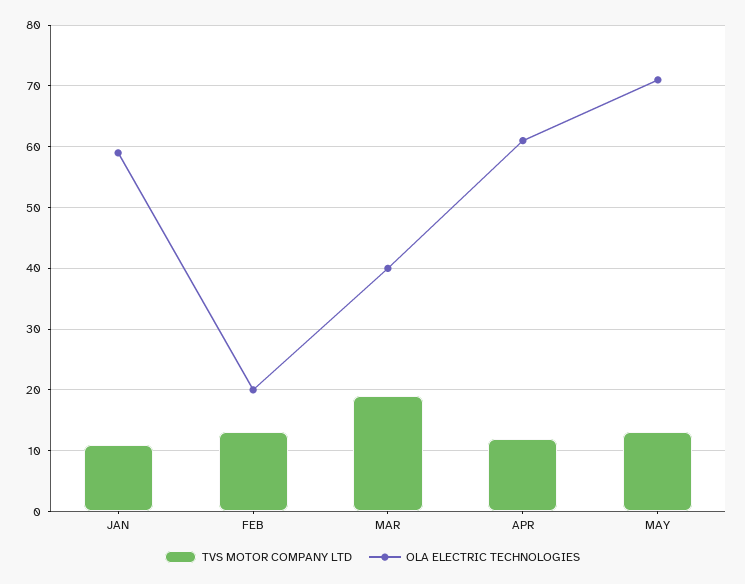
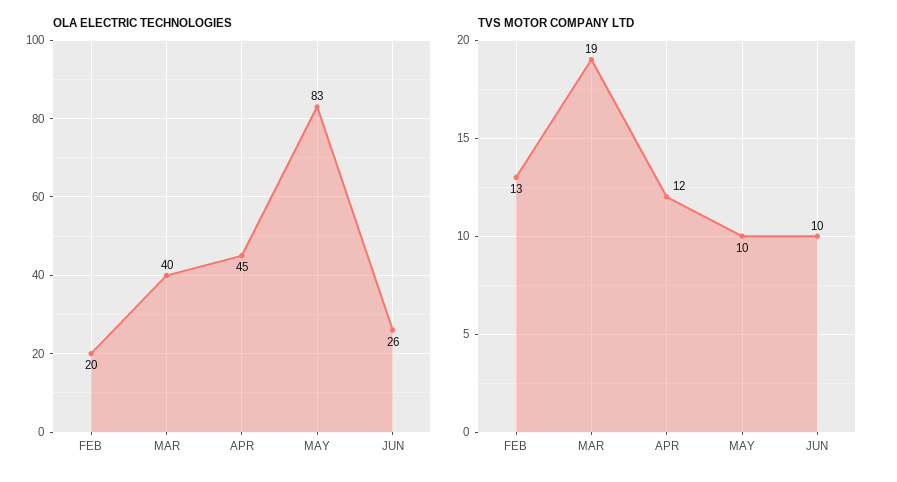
TVS MOTOR COMPANY LTD, JAN: 11 -> none
OLA ELECTRIC TECHNOLOGIES, JAN: 59 -> none
OLA ELECTRIC TECHNOLOGIES, APR: 61 -> 45
TVS MOTOR COMPANY LTD, MAY: 13 -> 10
OLA ELECTRIC TECHNOLOGIES, MAY: 71 -> 83
OLA ELECTRIC TECHNOLOGIES, JUN: none -> 26
TVS MOTOR COMPANY LTD, JUN: none -> 10

